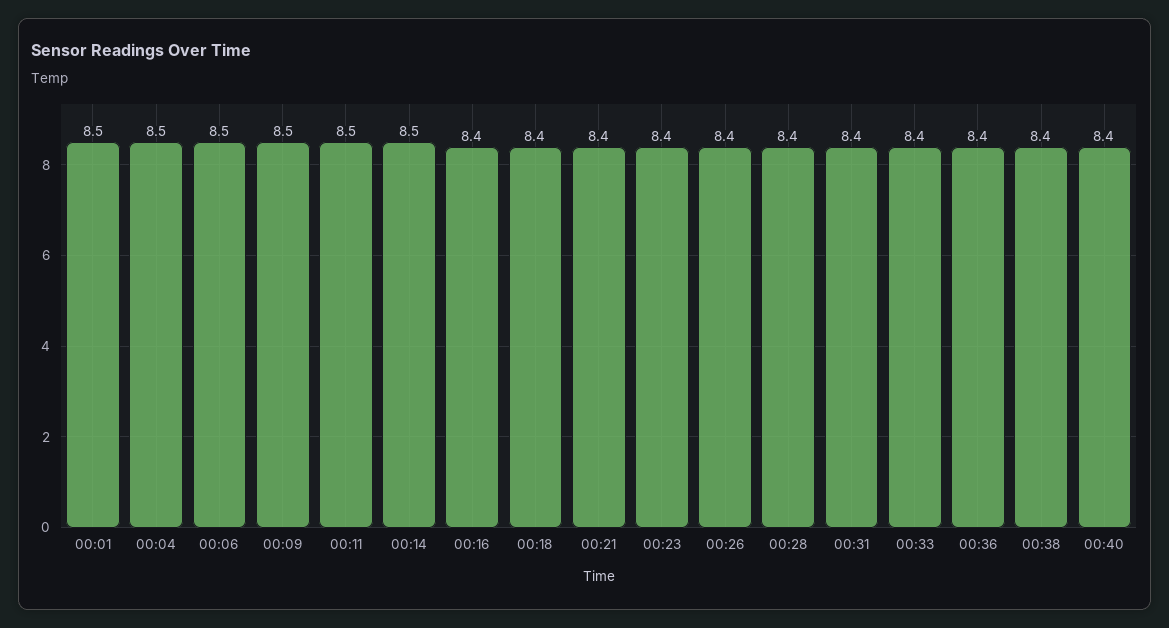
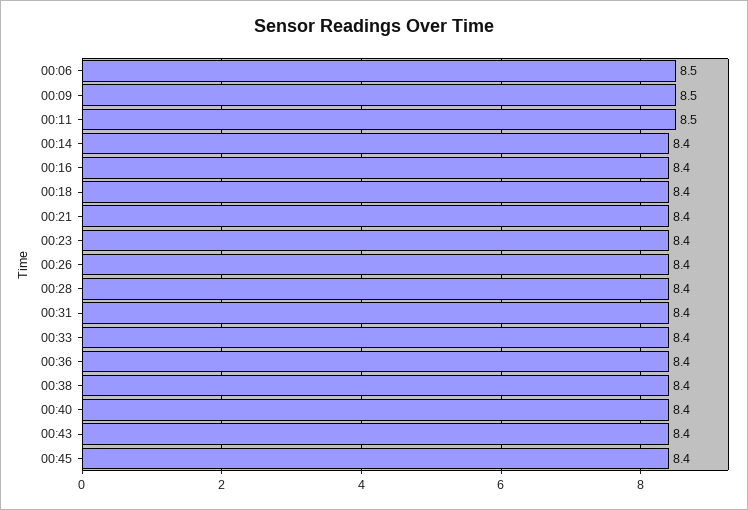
00:01: 8.5 -> none
00:04: 8.5 -> none
00:14: 8.5 -> 8.4
00:43: none -> 8.4
00:45: none -> 8.4

